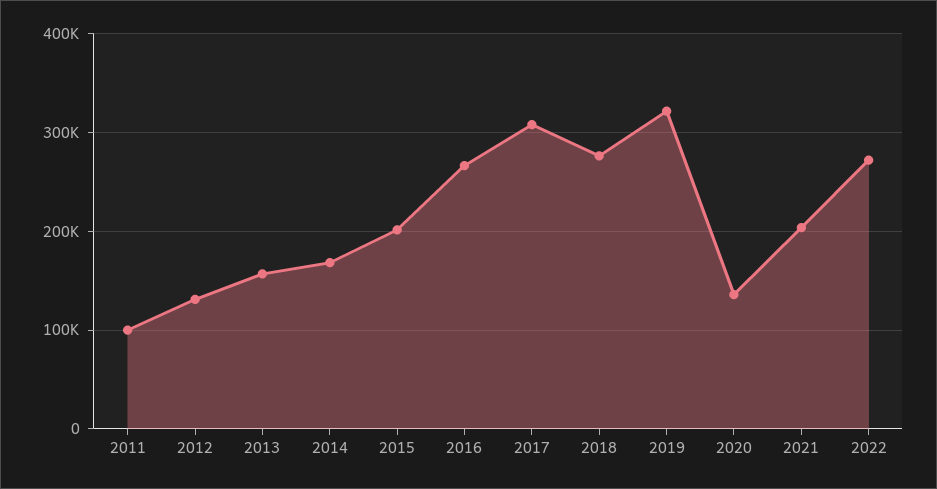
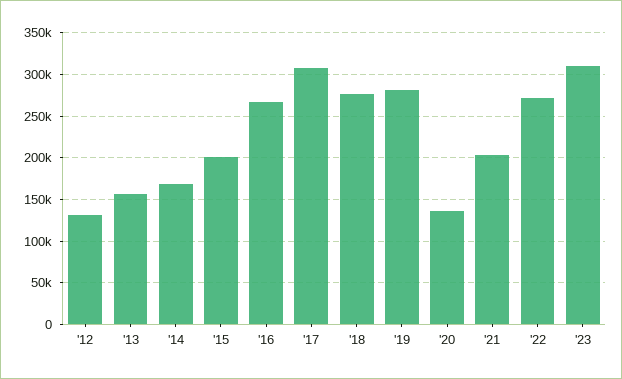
2011: 100000 -> none
2019: 320000 -> 280000
'23: none -> 310000

